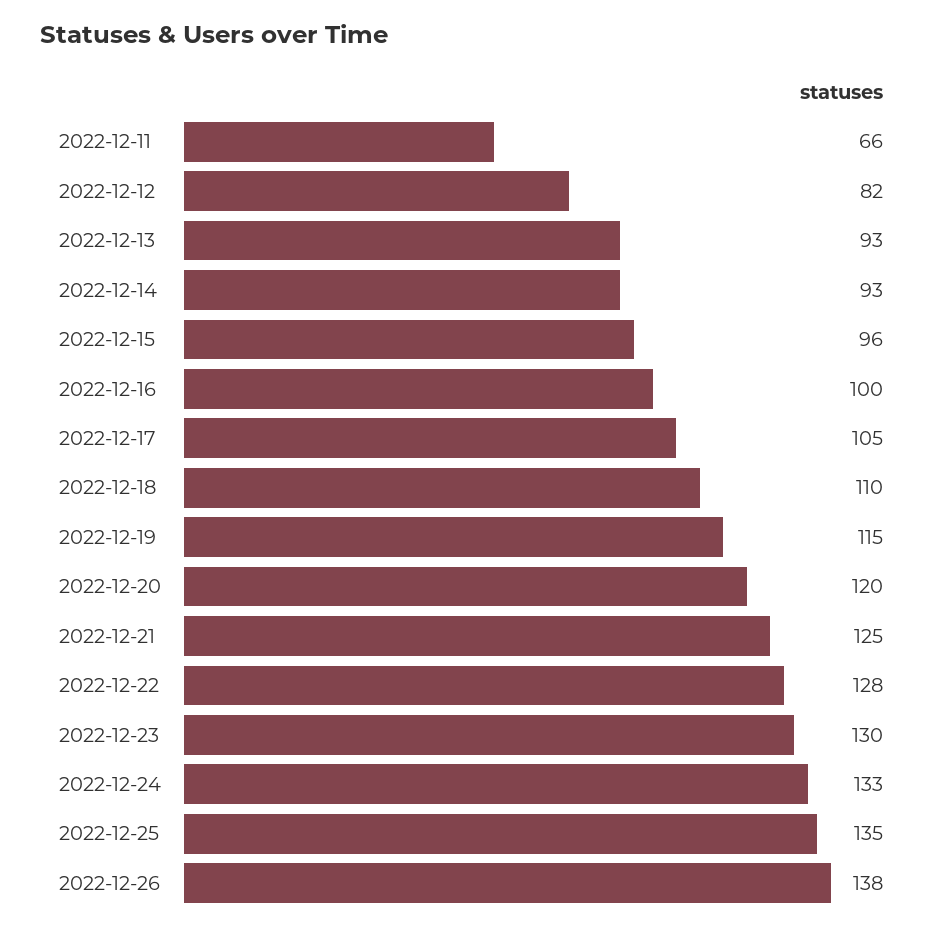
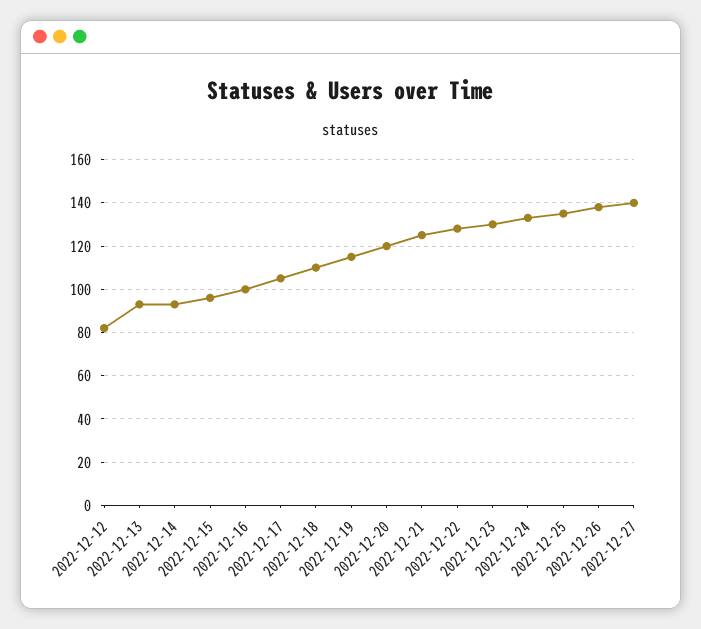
2022-12-11: 66 -> none
2022-12-27: none -> 140

